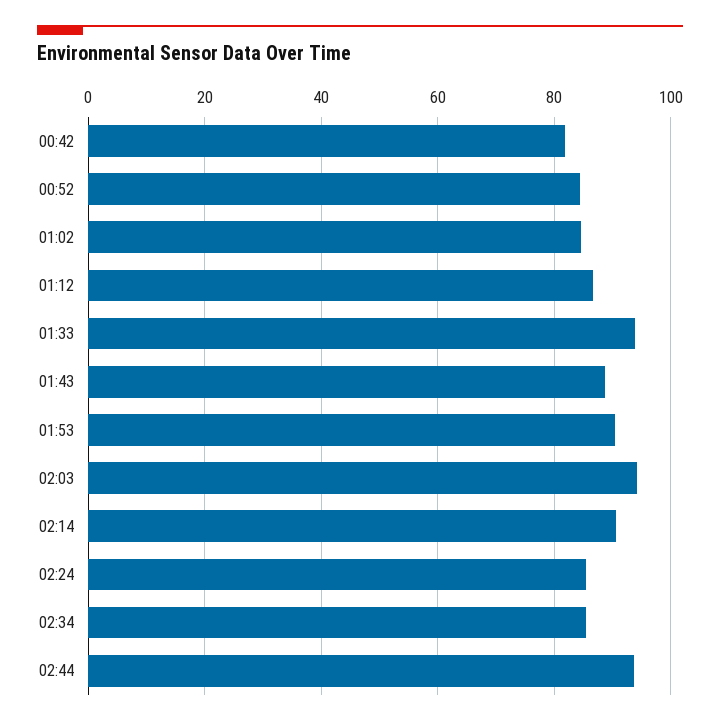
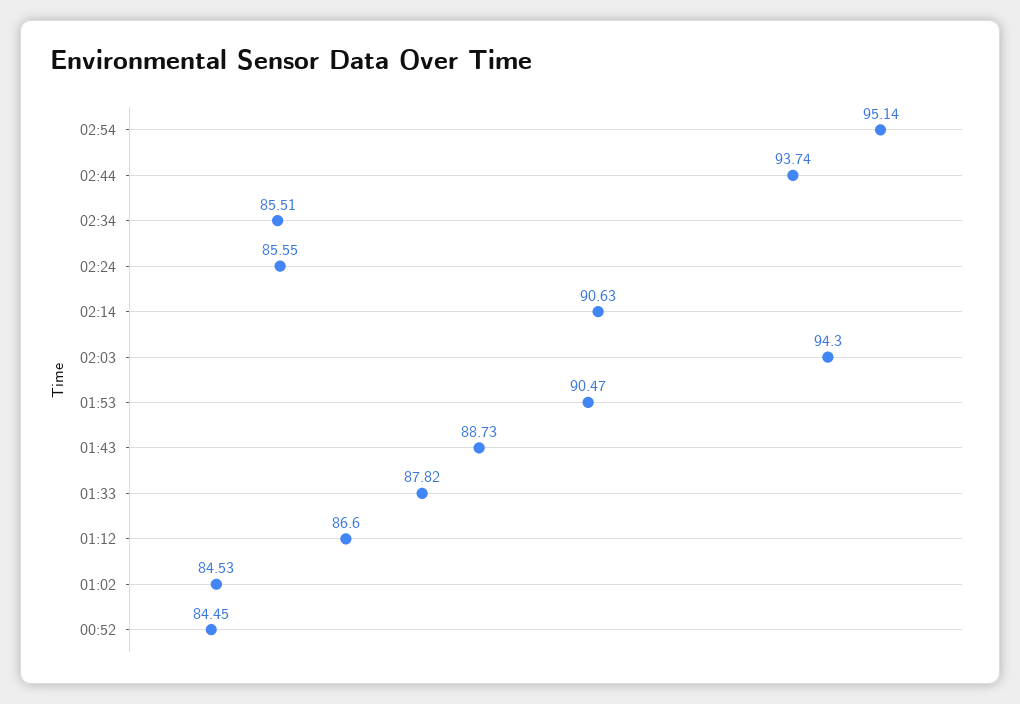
00:42: 82 -> none
01:33: 94 -> 87.82
02:54: none -> 95.14

